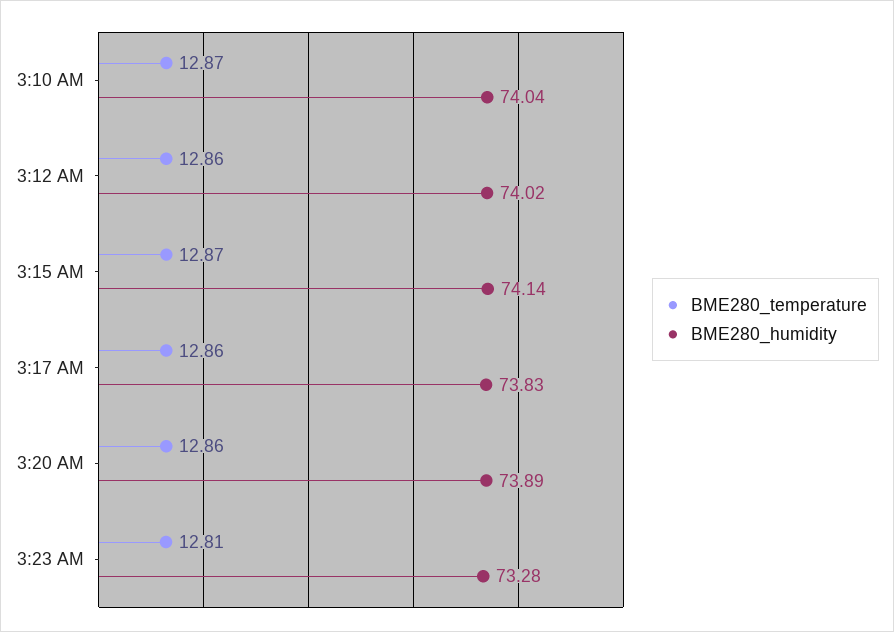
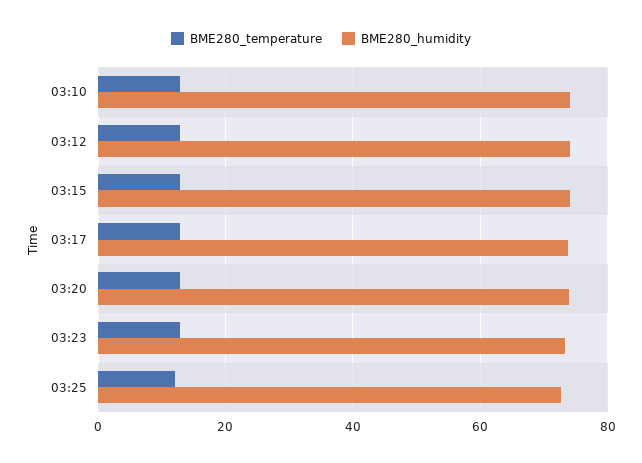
BME280_temperature, 03:25: none -> 12
BME280_humidity, 03:25: none -> 72

